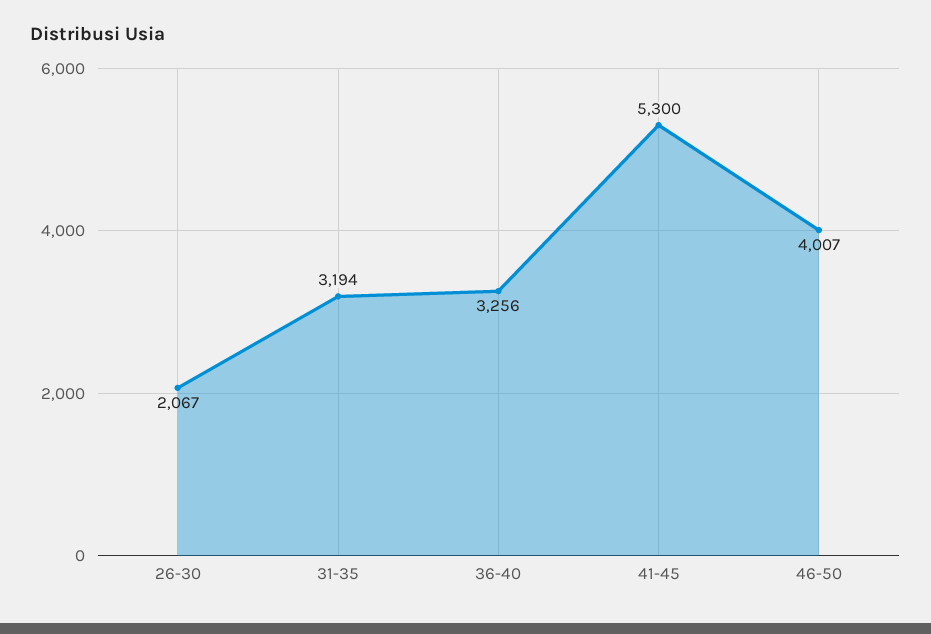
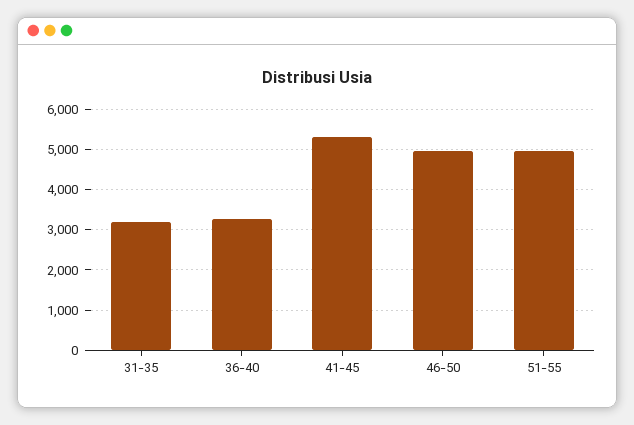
26-30: 2067 -> none
46-50: 4007 -> 5000
51-55: none -> 5000

